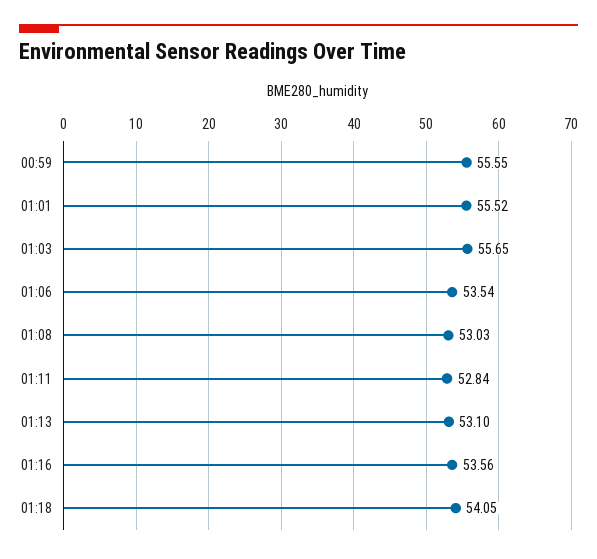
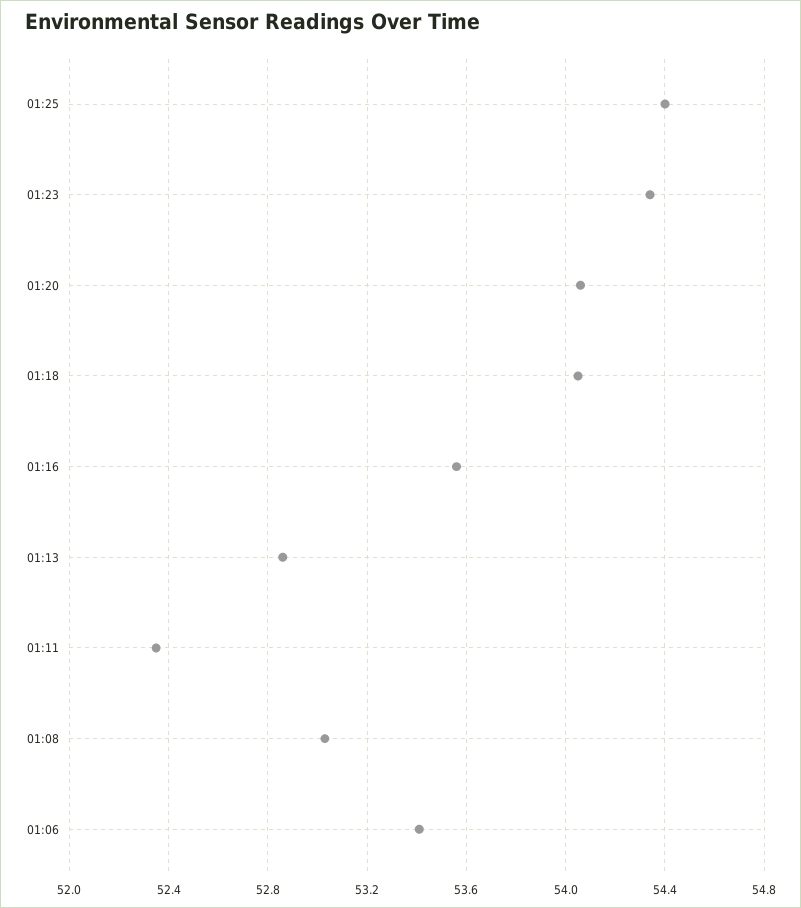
00:59: 55.55 -> none
01:01: 55.52 -> none
01:03: 55.65 -> none
01:06: 53.54 -> 53.4
01:11: 52.84 -> 52.35
01:13: 53.1 -> 52.85
01:25: none -> 54.4
01:23: none -> 54.35
01:20: none -> 54.05

